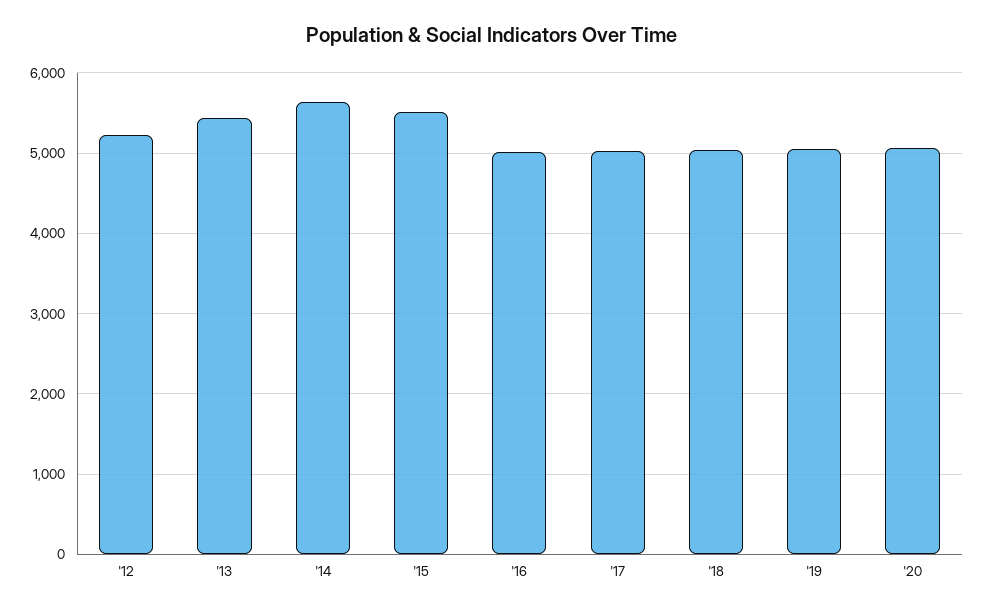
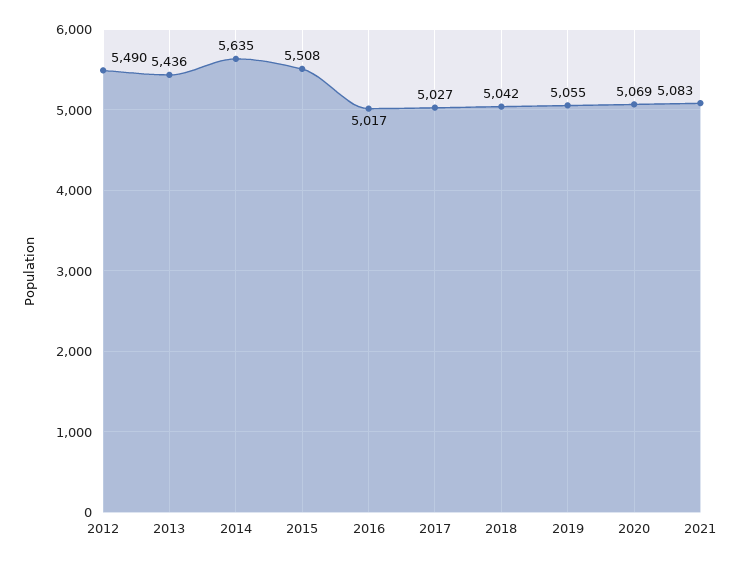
'12: 5200 -> 5490
2021: none -> 5083

